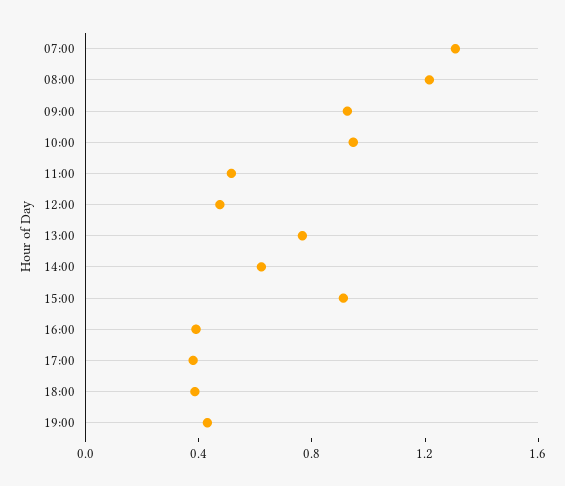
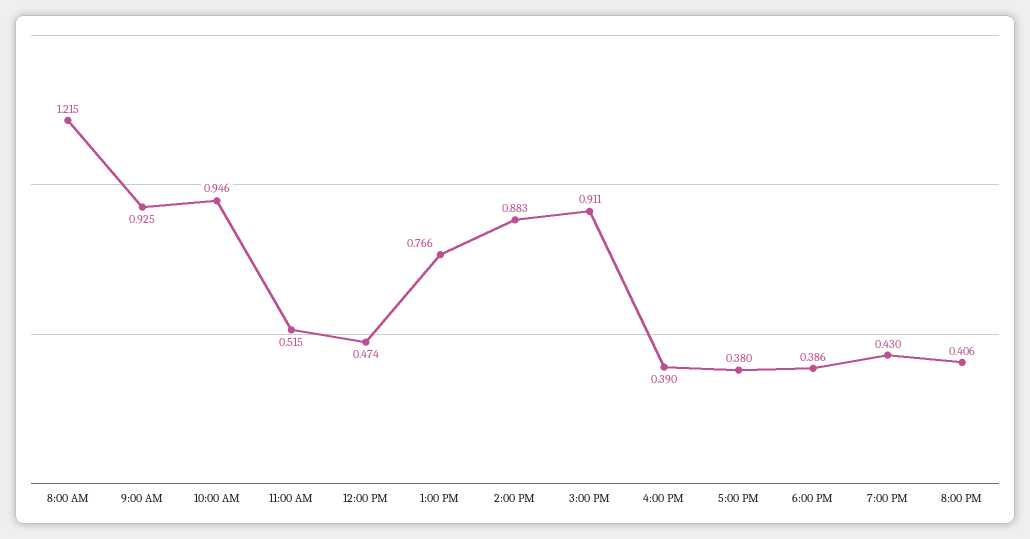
07:00: 1.3 -> none
14:00: 0.6 -> 0.883
8:00 PM: none -> 0.406

